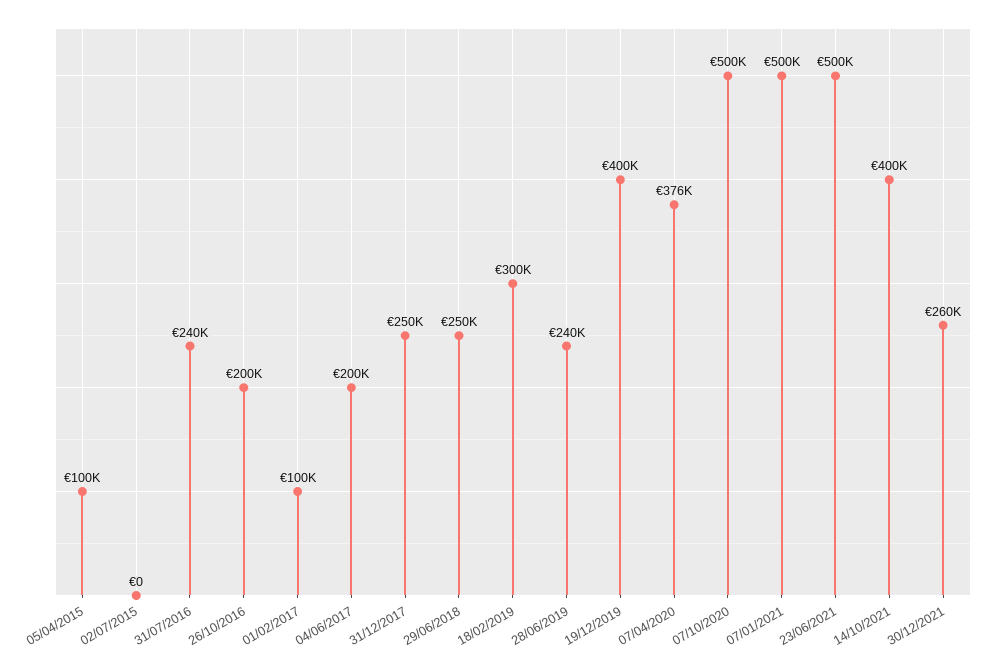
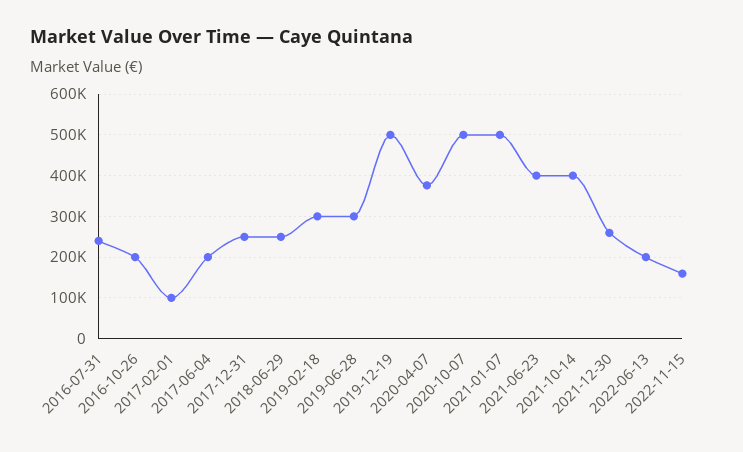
05/04/2015: 100000 -> none
02/07/2015: 0 -> none
28/06/2019: 240000 -> 300000
19/12/2019: 400000 -> 500000
23/06/2021: 500000 -> 400000
2022-06-13: none -> 200000
2022-11-15: none -> 160000

